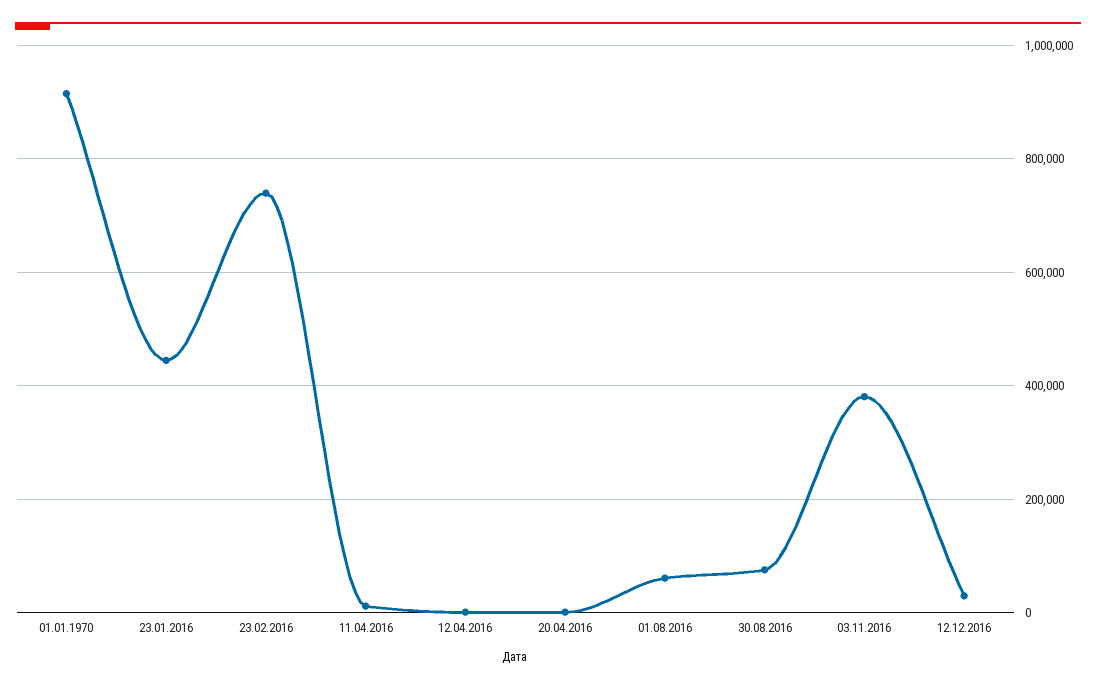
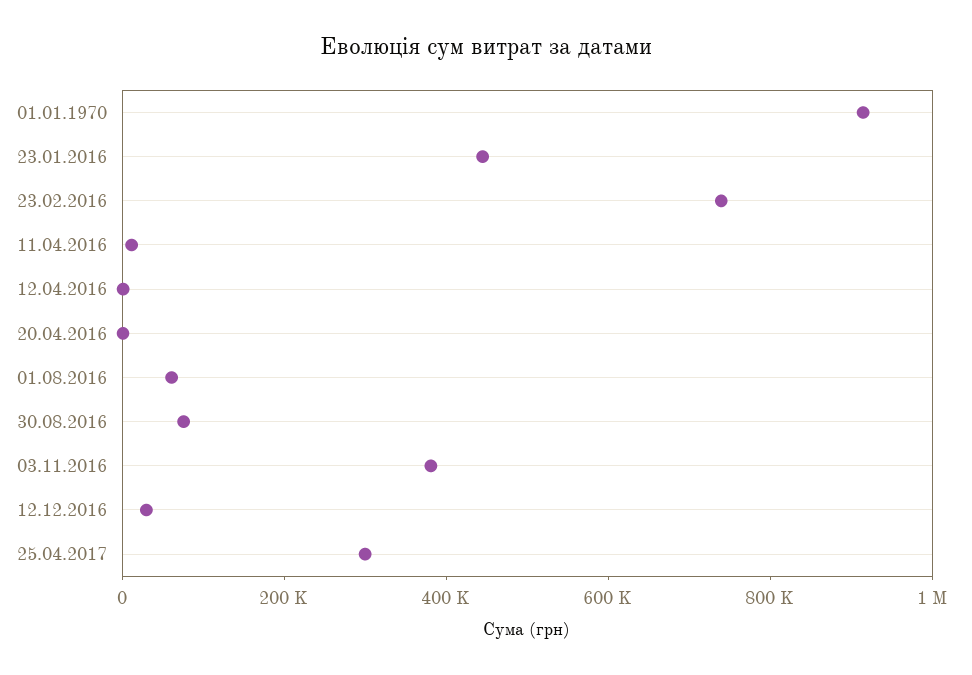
25.04.2017: none -> 300000

